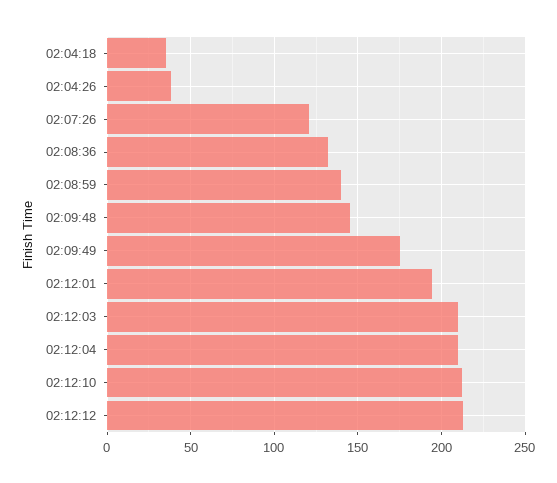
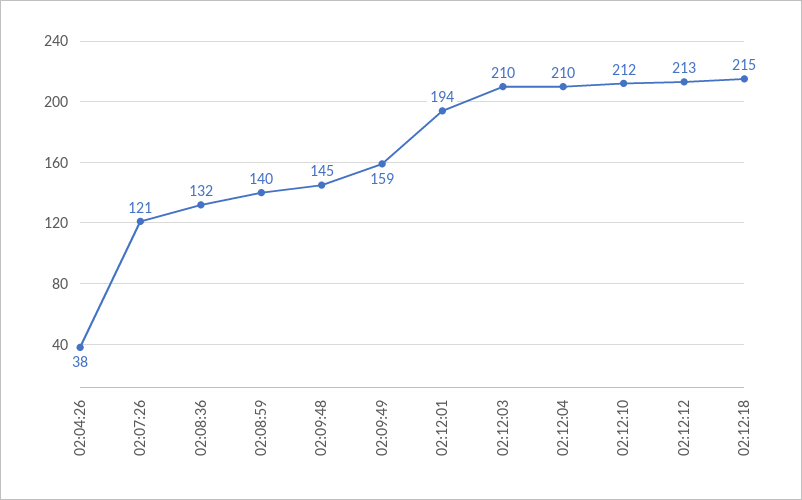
02:04:18: 35 -> none
02:09:49: 175 -> 159
02:12:18: none -> 215

